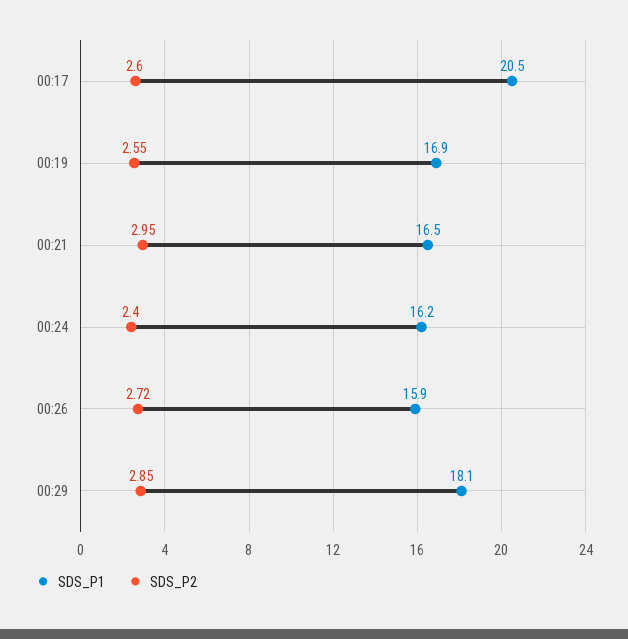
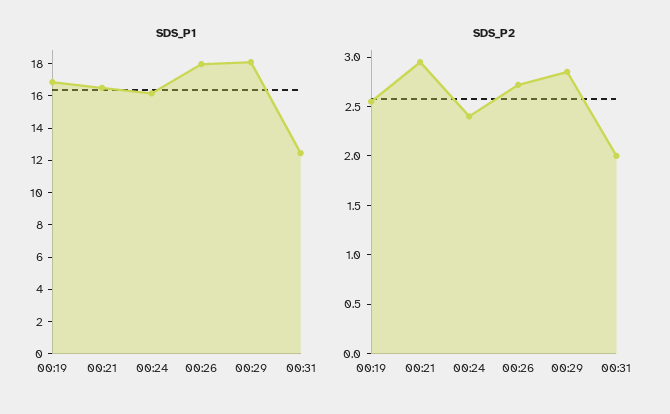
SDS_P1, 00:17: 20.5 -> none
SDS_P2, 00:17: 2.6 -> none
SDS_P1, 00:26: 15.9 -> 18
SDS_P1, 00:31: none -> 12.5
SDS_P2, 00:31: none -> 2

